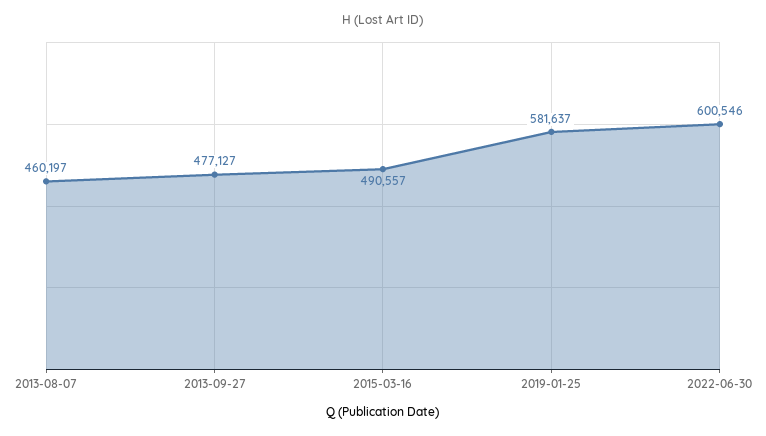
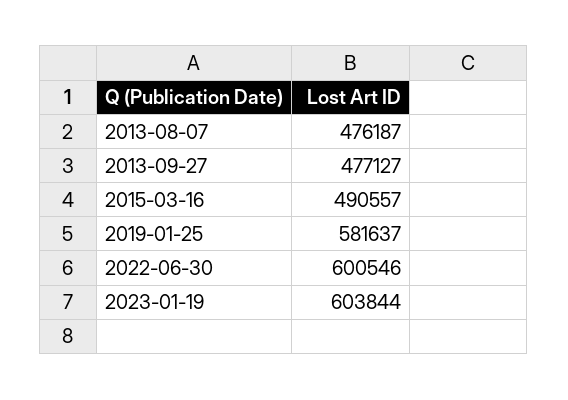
2013-08-07: 460197 -> 476187
2023-01-19: none -> 603844

